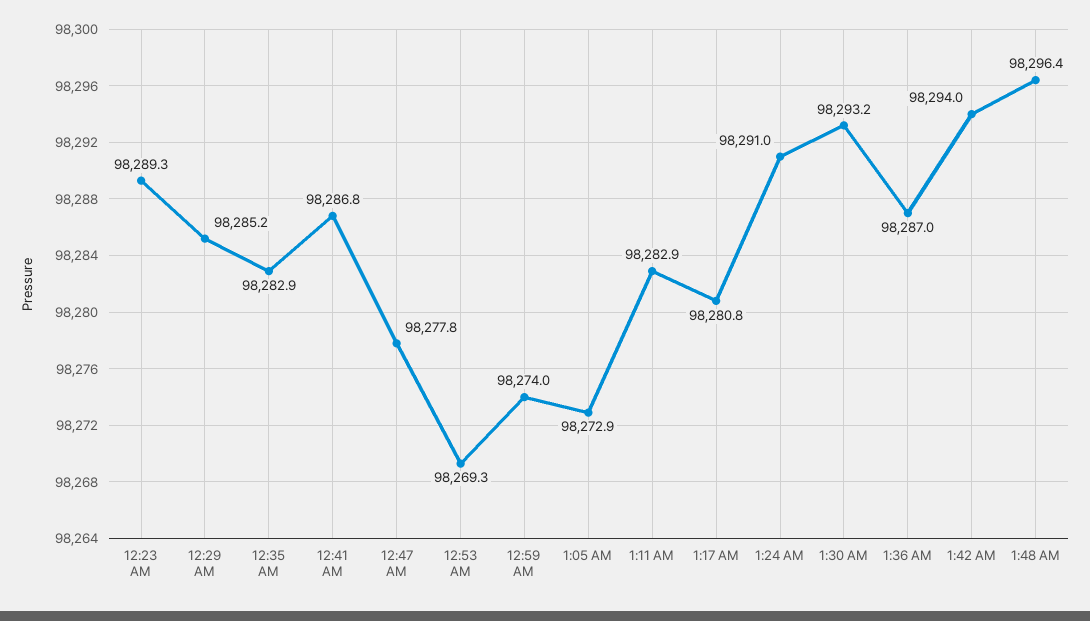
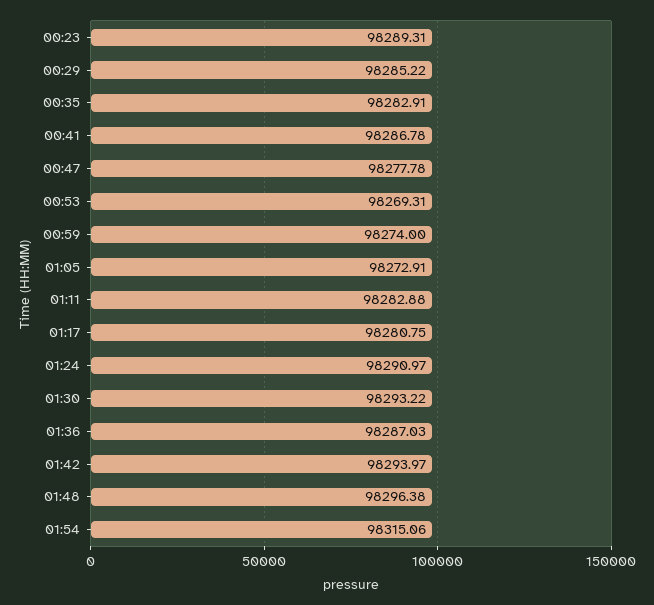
01:54: none -> 98315.06

